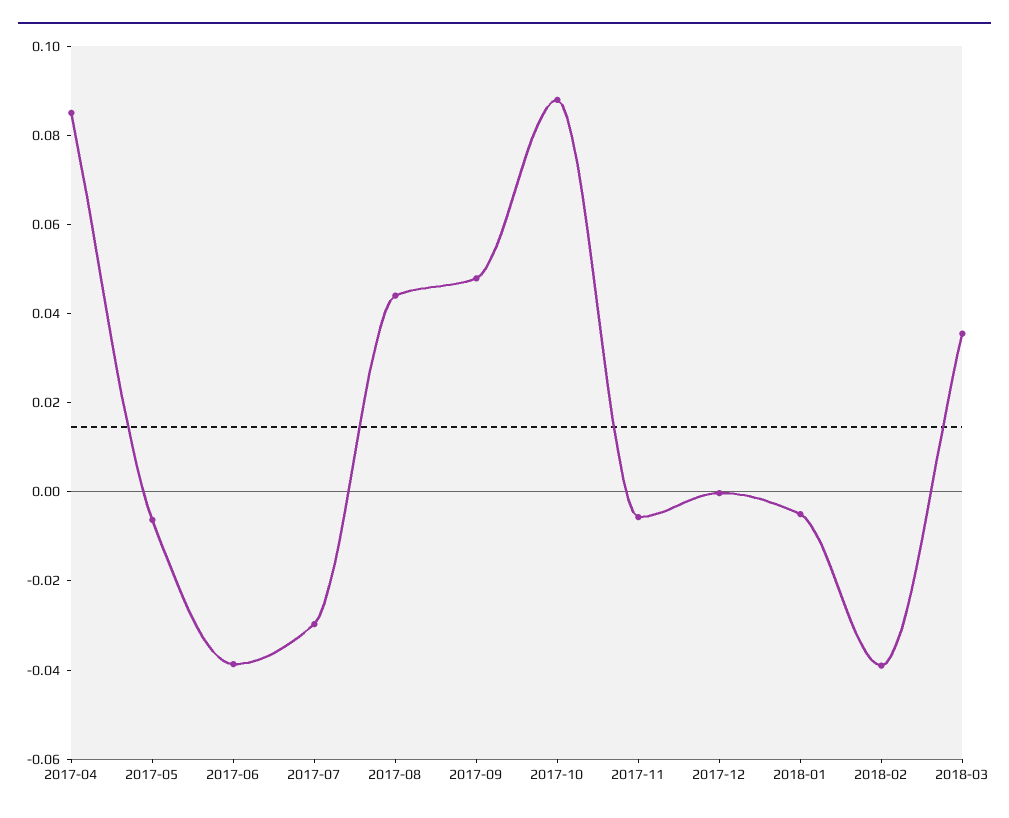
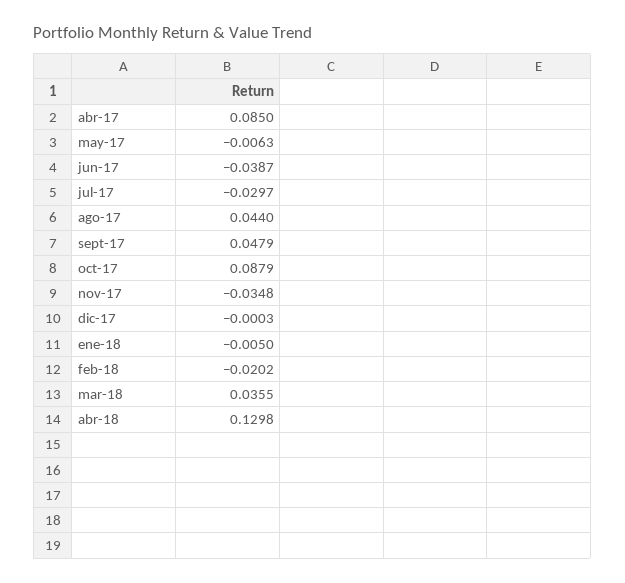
2017-11: -0.005 -> -0.0348
2018-02: -0.04 -> -0.0202
abr-18: none -> 0.1298

